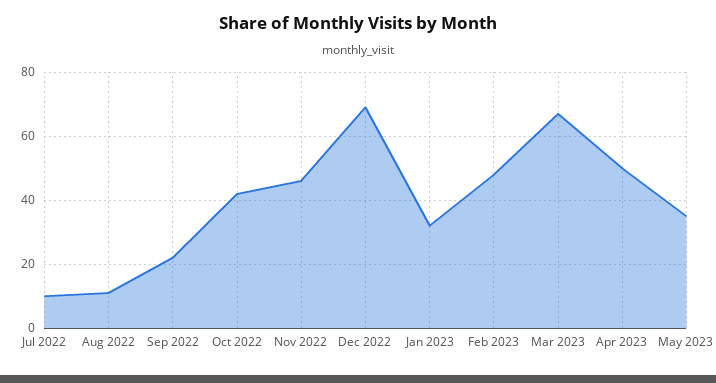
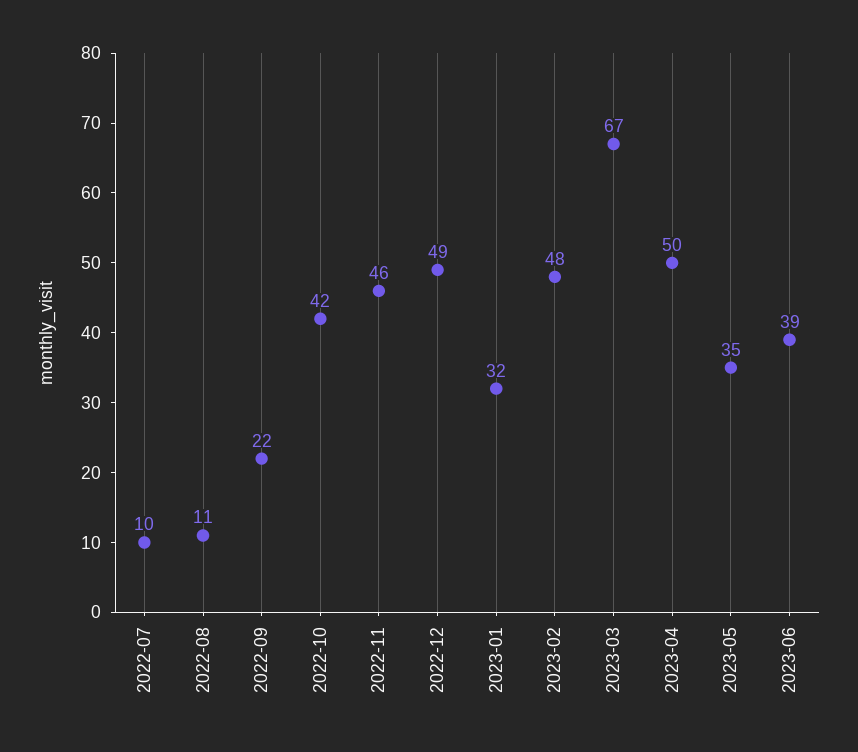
Dec 2022: 70 -> 49
2023-06: none -> 39

